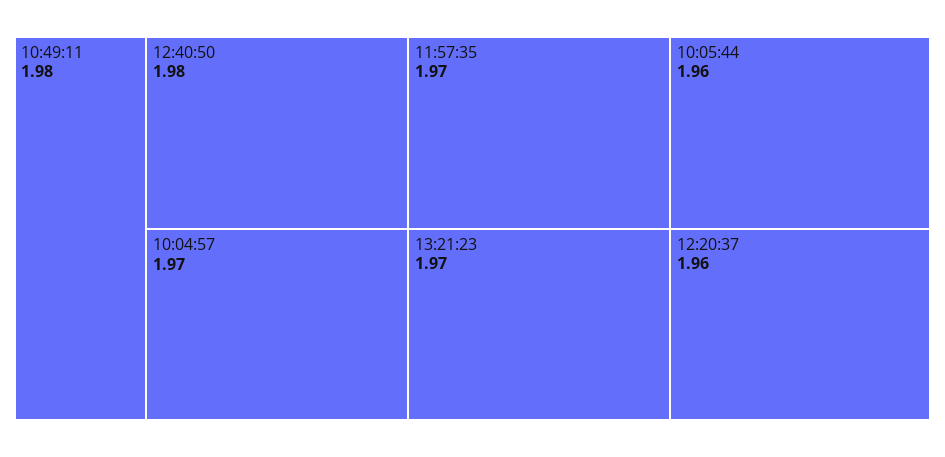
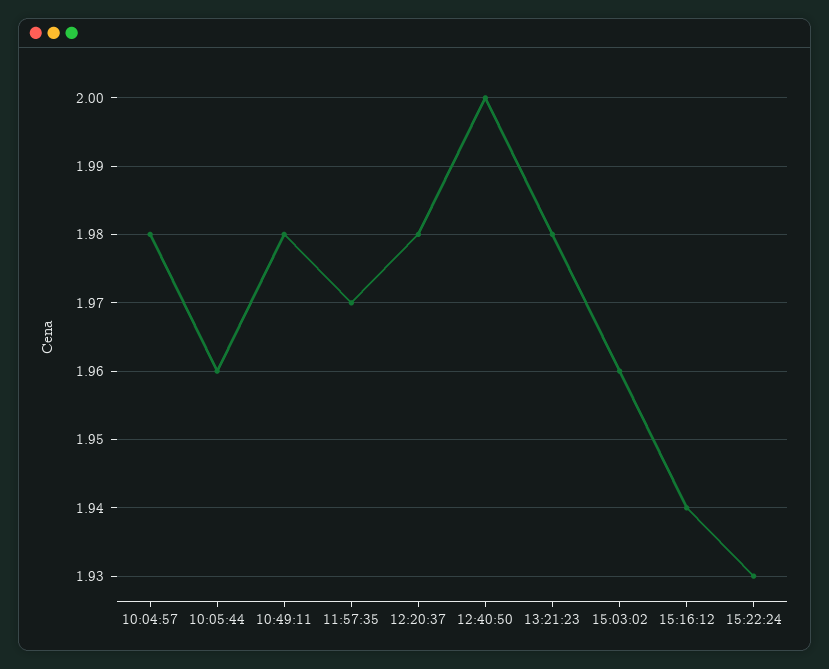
12:40:50: 1.98 -> 2
10:04:57: 1.97 -> 1.98
13:21:23: 1.97 -> 1.98
12:20:37: 1.96 -> 1.98
15:03:02: none -> 1.96
15:16:12: none -> 1.94
15:22:24: none -> 1.93

